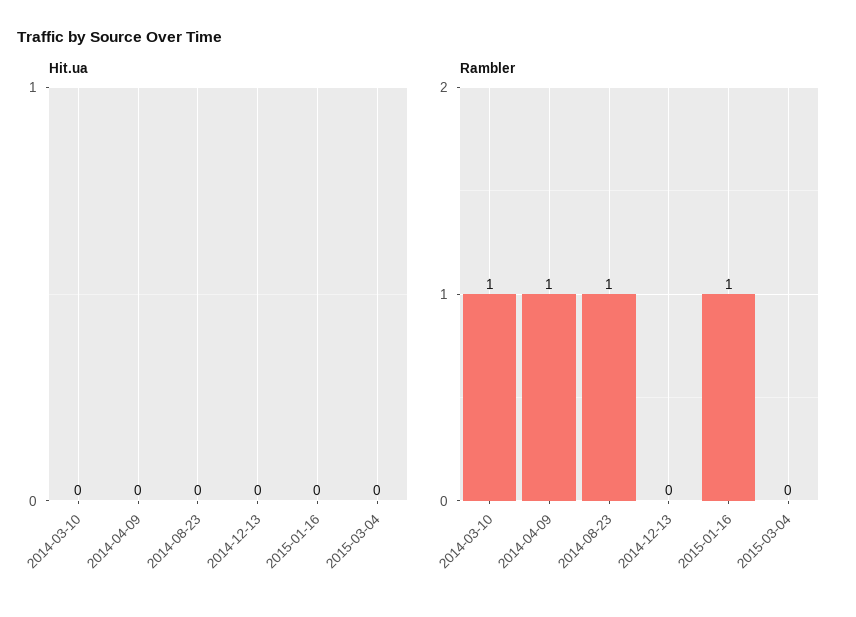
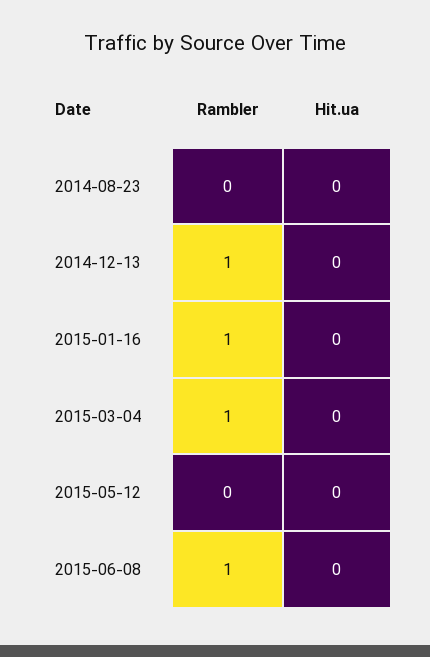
Hit.ua, 2014-03-10: 0 -> none
Hit.ua, 2014-04-09: 0 -> none
Rambler, 2014-03-10: 1 -> none
Rambler, 2014-04-09: 1 -> none
Rambler, 2014-08-23: 1 -> 0
Rambler, 2014-12-13: 0 -> 1
Rambler, 2015-03-04: 0 -> 1
Rambler, 2015-05-12: none -> 0
Hit.ua, 2015-05-12: none -> 0
Rambler, 2015-06-08: none -> 1
Hit.ua, 2015-06-08: none -> 0

